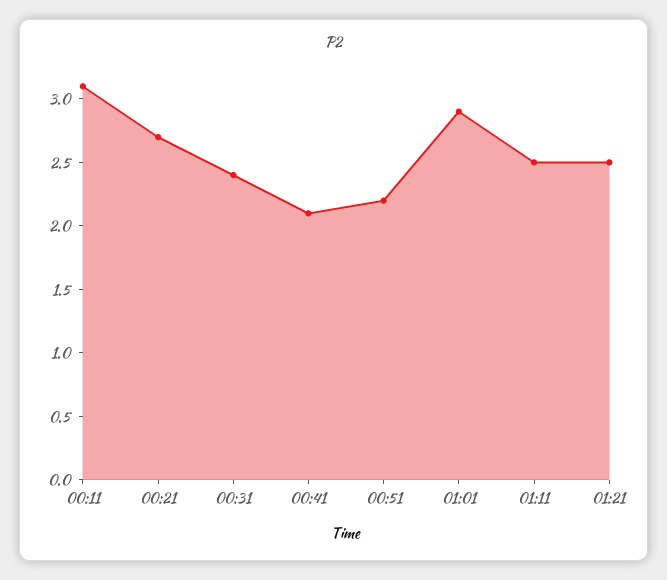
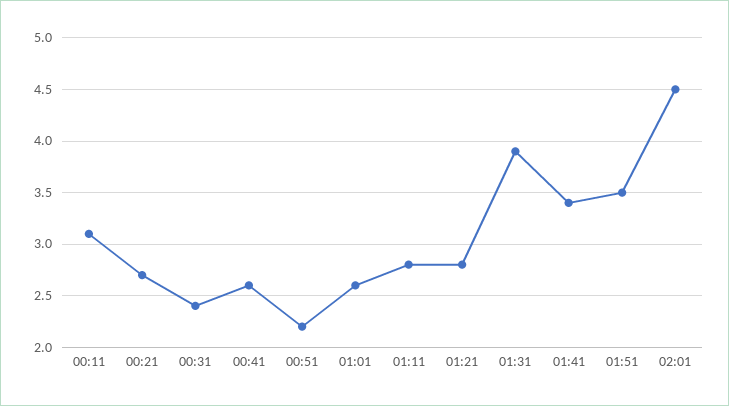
00:41: 2.1 -> 2.6
01:01: 2.9 -> 2.6
01:11: 2.5 -> 2.8
01:21: 2.5 -> 2.8
01:31: none -> 3.9
01:41: none -> 3.4
01:51: none -> 3.5
02:01: none -> 4.5

